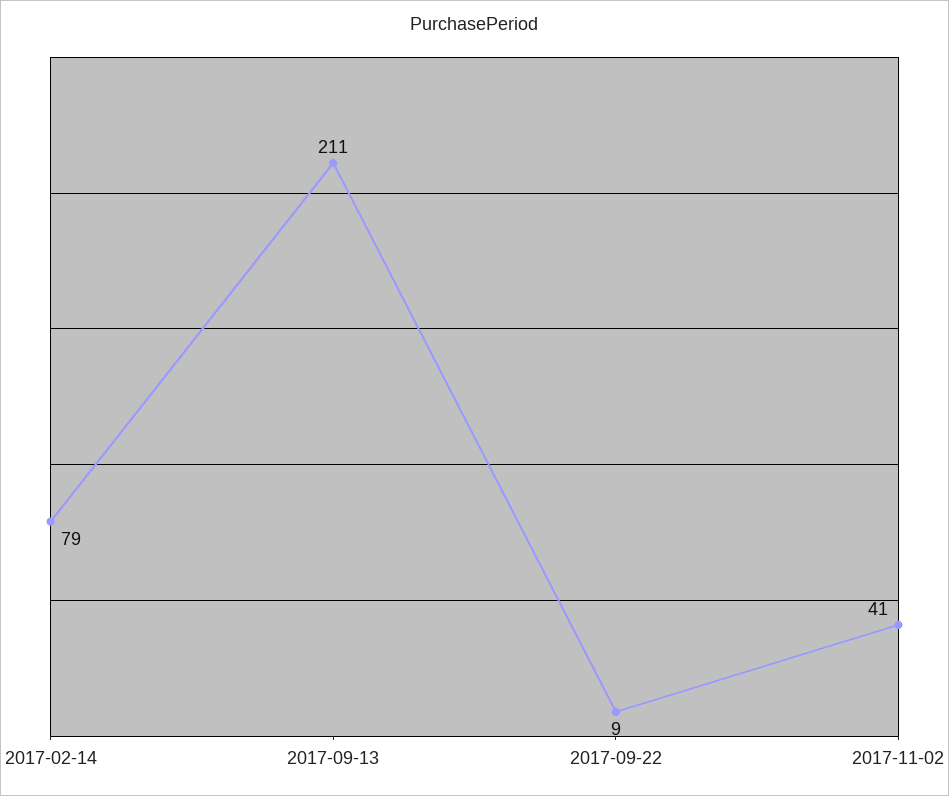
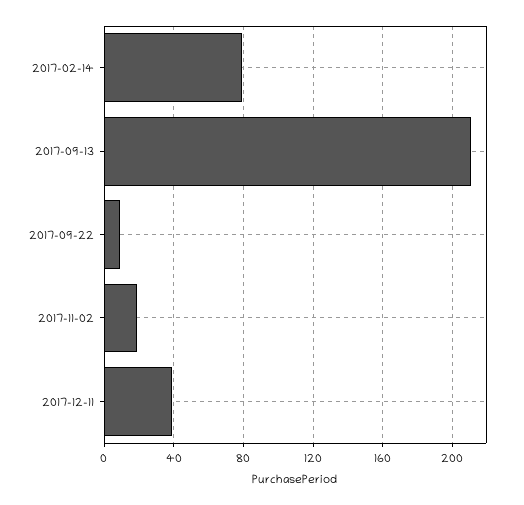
2017-11-02: 41 -> 20
2017-12-11: none -> 40

